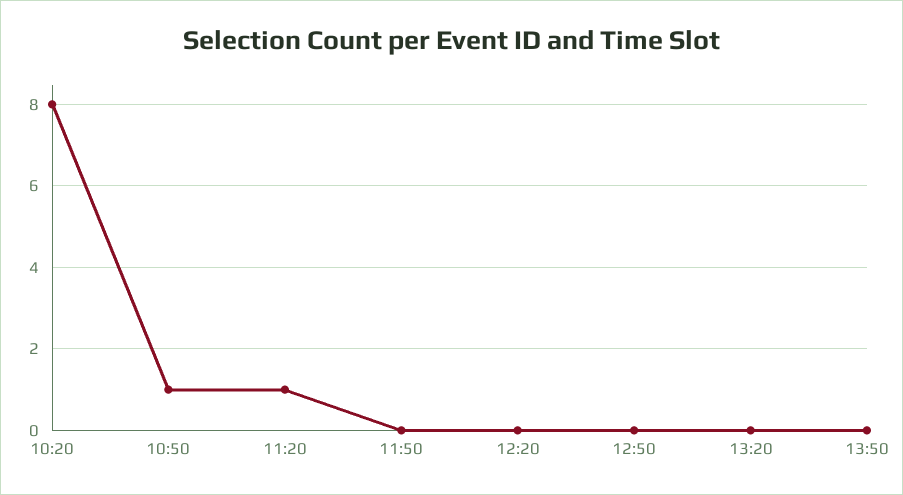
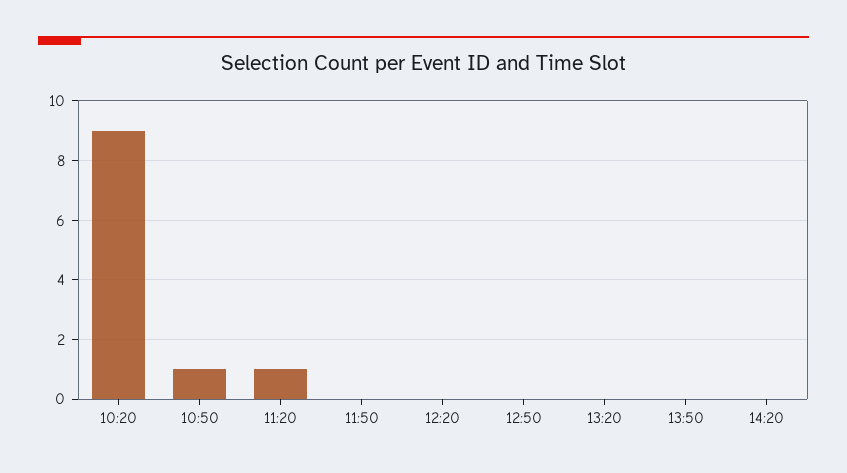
10:20: 8 -> 9
14:20: none -> 0

